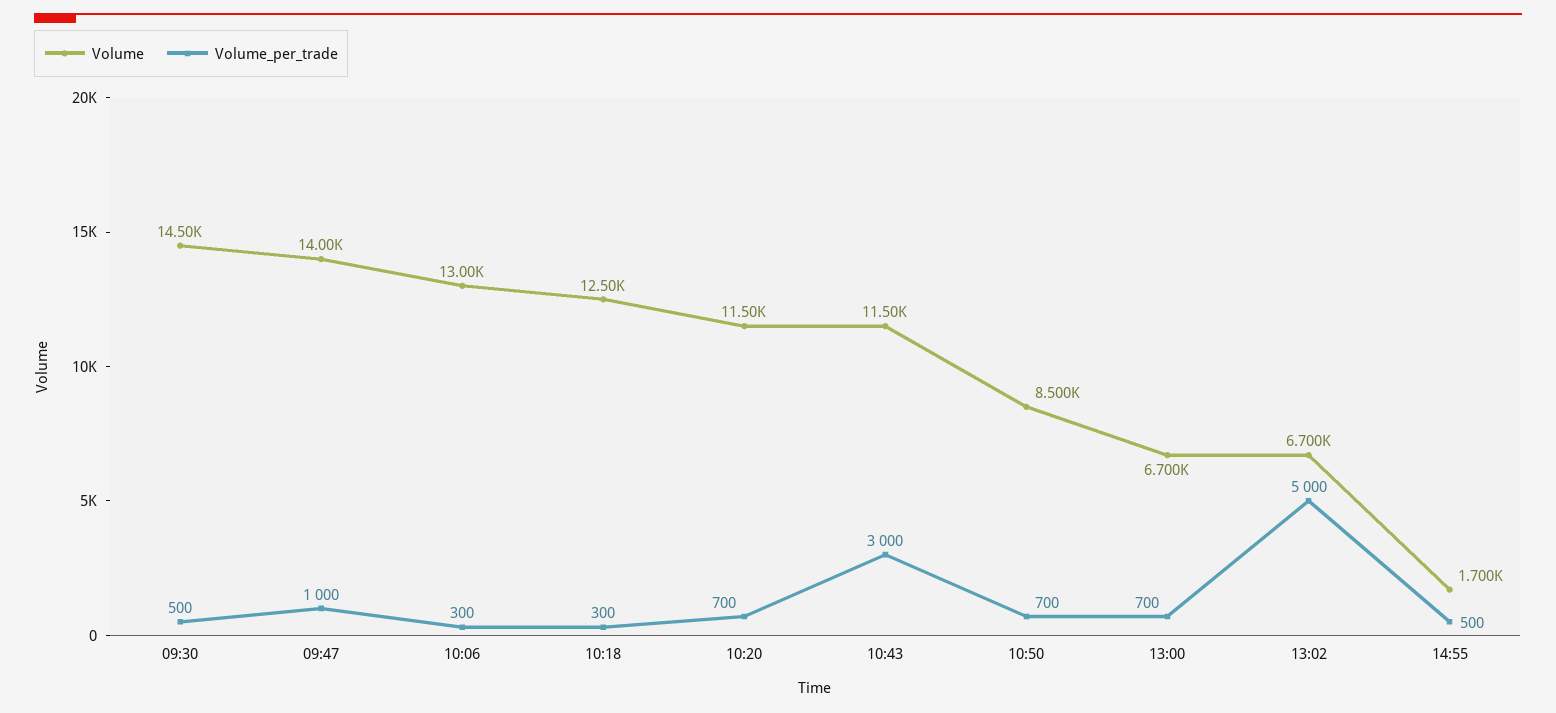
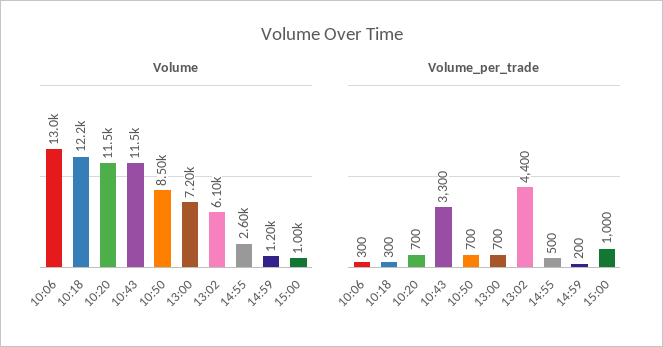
Volume, 09:30: 14500 -> none
Volume_per_trade, 09:30: 500 -> none
Volume, 09:47: 14000 -> none
Volume_per_trade, 09:47: 1000 -> none
Volume, 10:18: 12500 -> 12200
Volume_per_trade, 10:43: 3000 -> 3300
Volume, 13:00: 6700 -> 7200
Volume, 13:02: 6700 -> 6100
Volume_per_trade, 13:02: 5000 -> 4400
Volume, 14:55: 1700 -> 2600
Volume, 14:59: none -> 1200
Volume, 15:00: none -> 1000
Volume_per_trade, 14:59: none -> 200
Volume_per_trade, 15:00: none -> 1000

